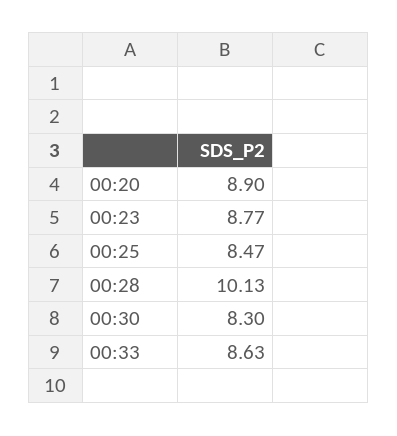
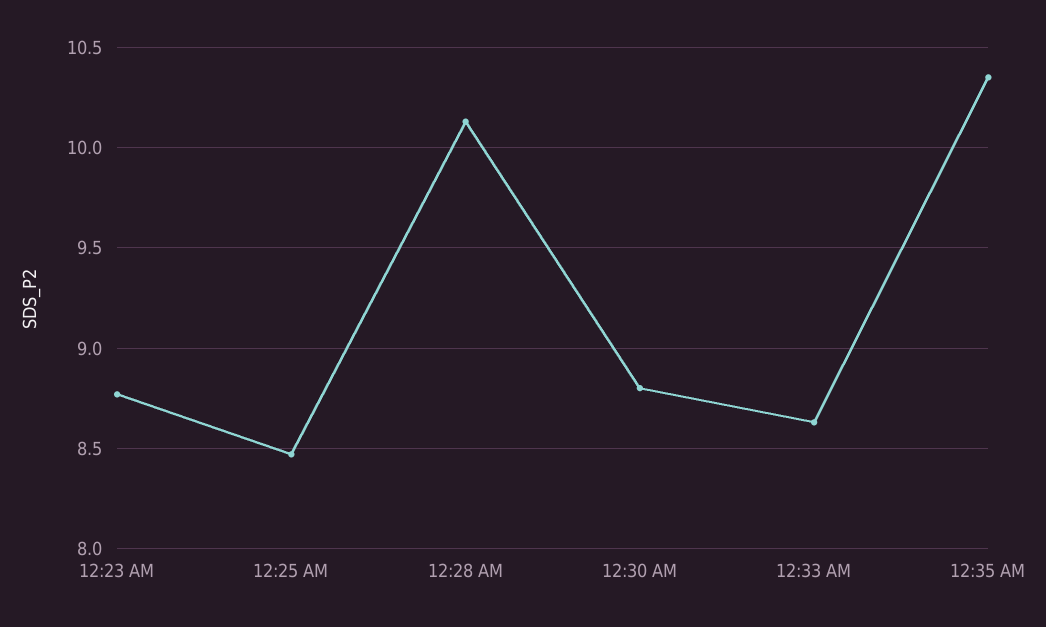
00:20: 8.9 -> none
00:30: 8.3 -> 8.8
12:35 AM: none -> 10.35

